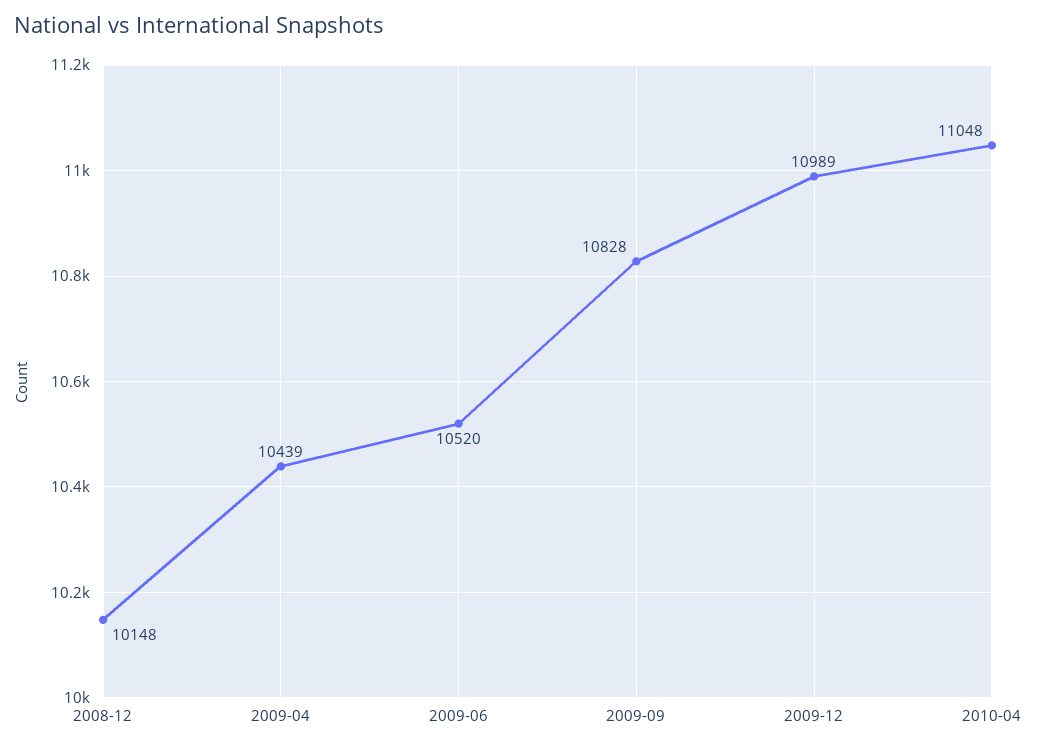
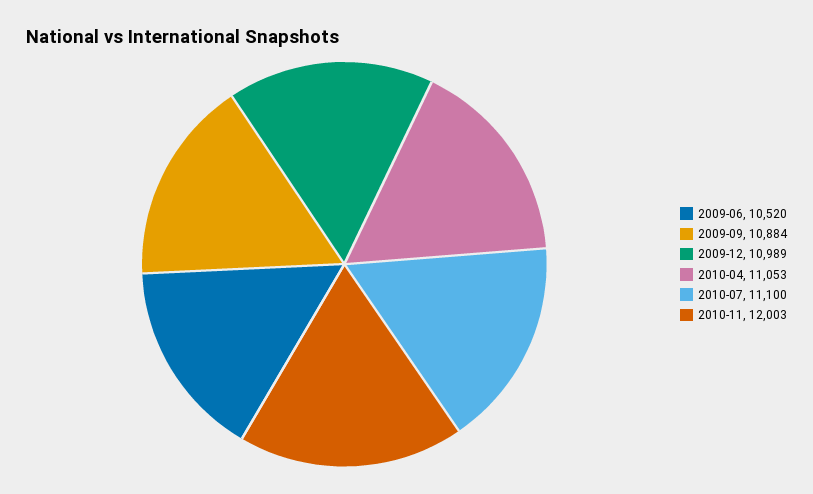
2008-12: 10148 -> none
2009-04: 10439 -> none
2009-09: 10828 -> 10884
2010-04: 11048 -> 11053
2010-07: none -> 11100
2010-11: none -> 12003

